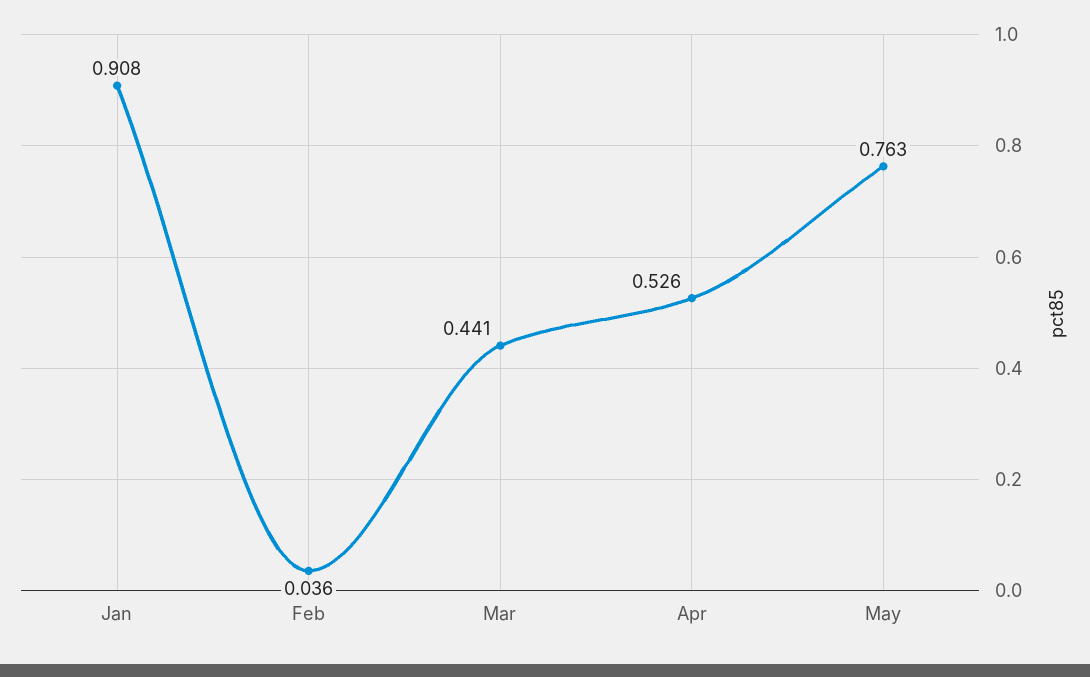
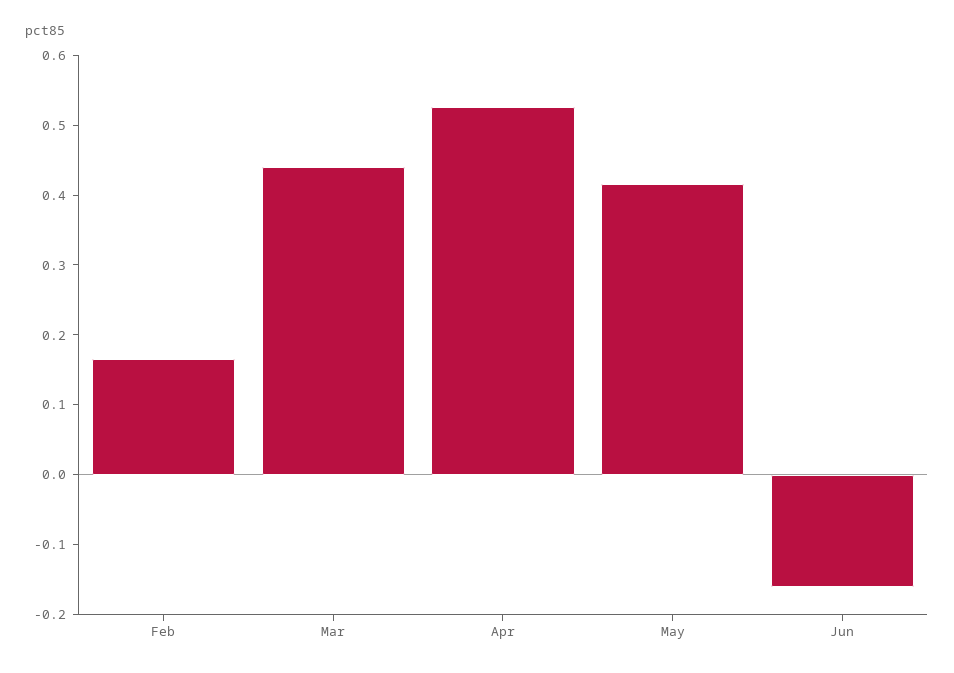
Jan: 0.908 -> none
Feb: 0.036 -> 0.16
May: 0.763 -> 0.42
Jun: none -> -0.16

